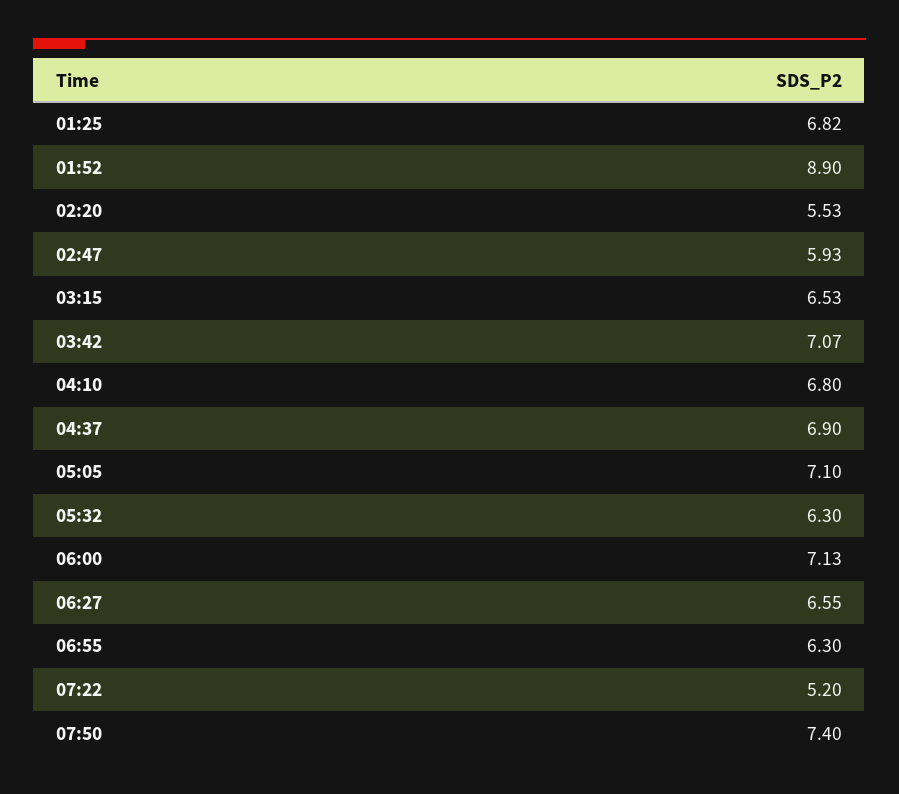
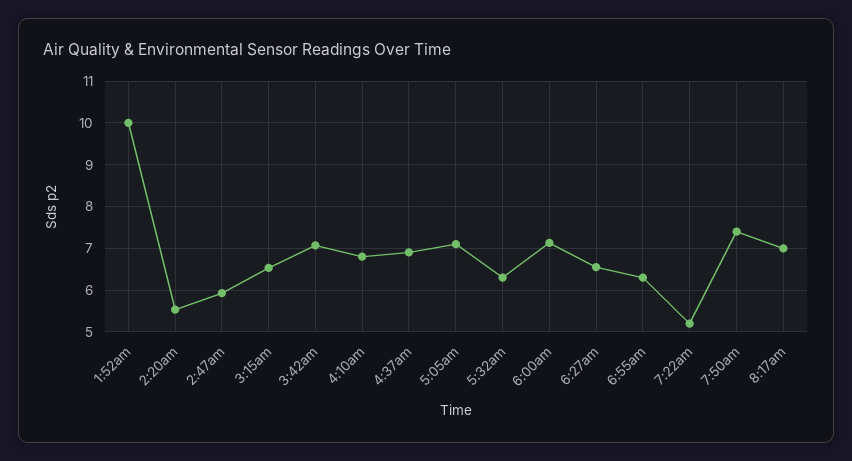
01:25: 6.82 -> none
01:52: 8.9 -> 10
8:17am: none -> 7

